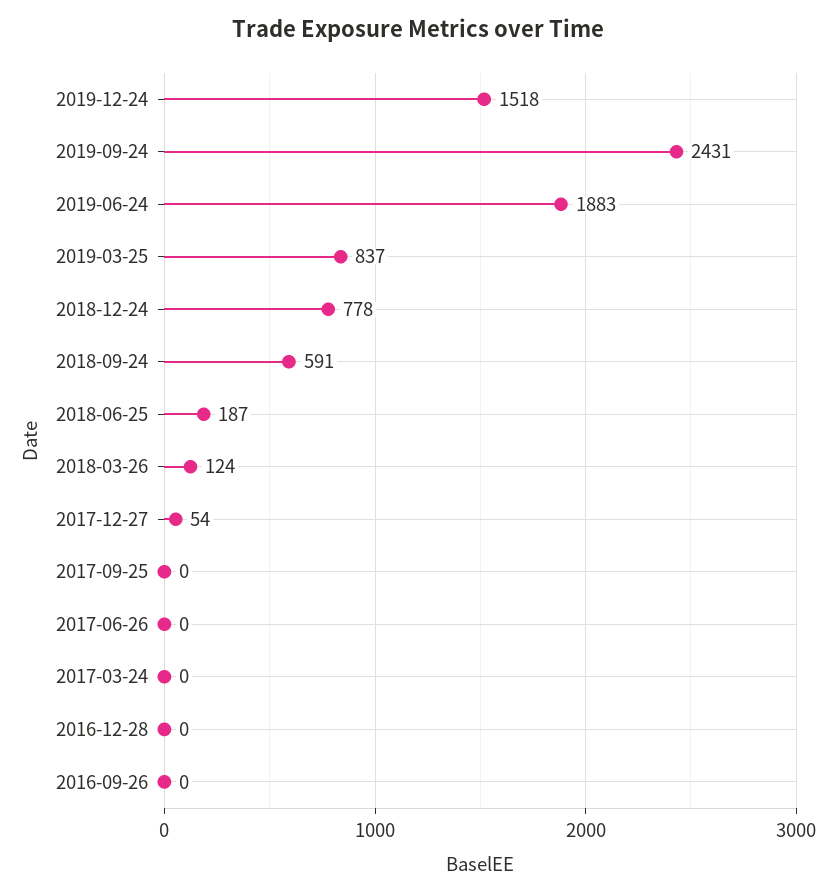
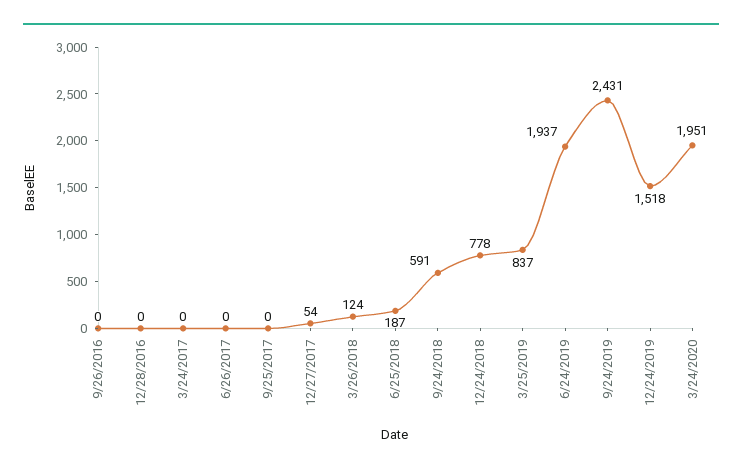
2019-06-24: 1883 -> 1937
3/24/2020: none -> 1951

